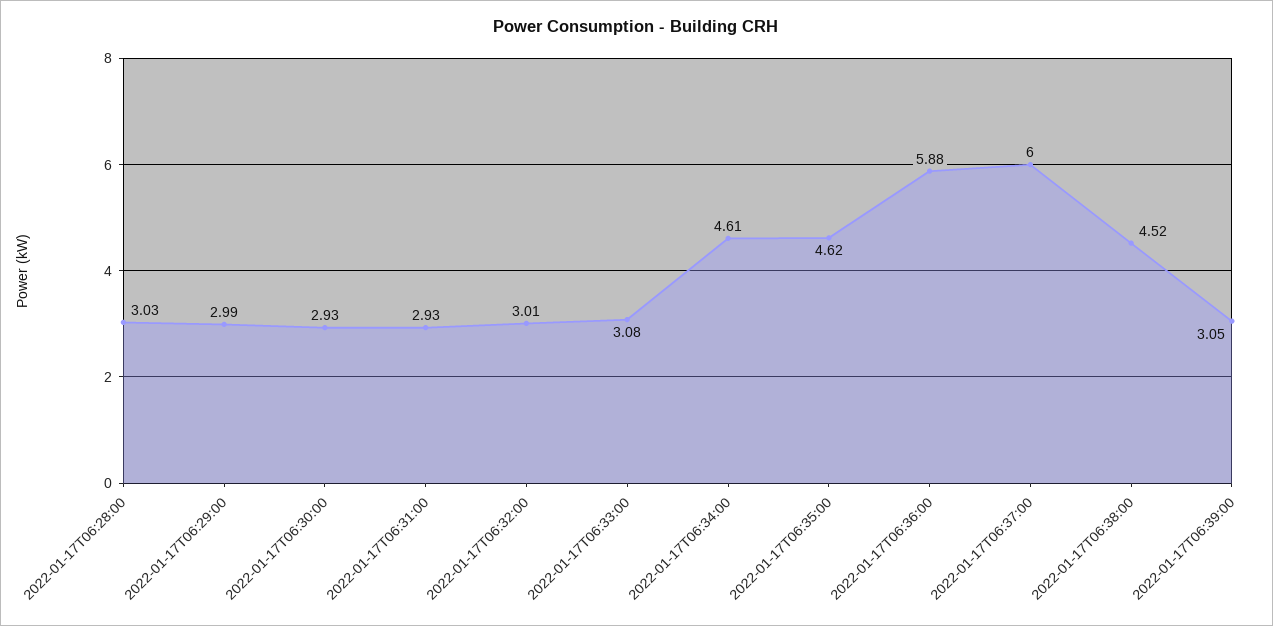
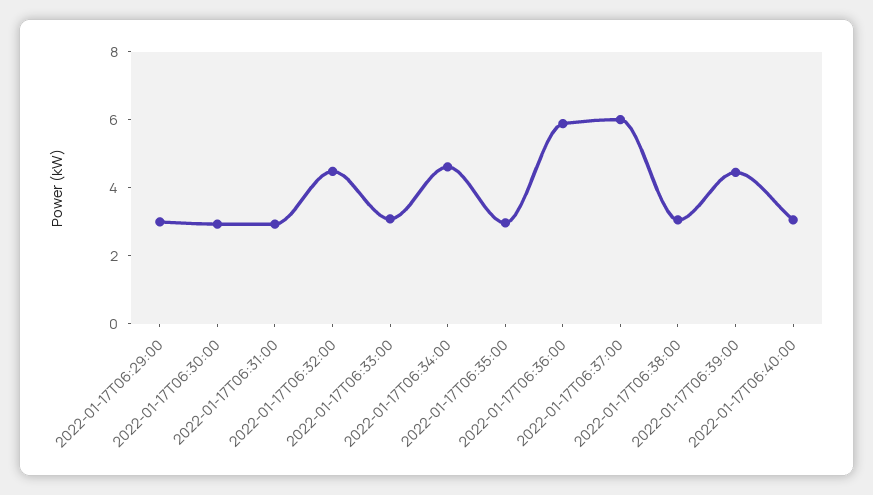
2022-01-17T06:28:00: 3.03 -> none
2022-01-17T06:32:00: 3.01 -> 4.5
2022-01-17T06:35:00: 4.62 -> 3
2022-01-17T06:38:00: 4.52 -> 3
2022-01-17T06:39:00: 3.05 -> 4.5
2022-01-17T06:40:00: none -> 3

